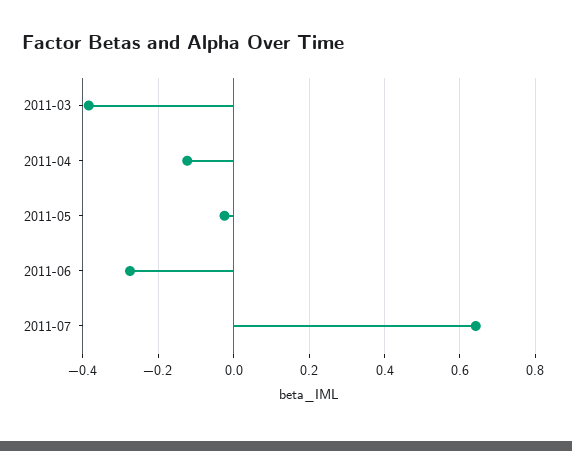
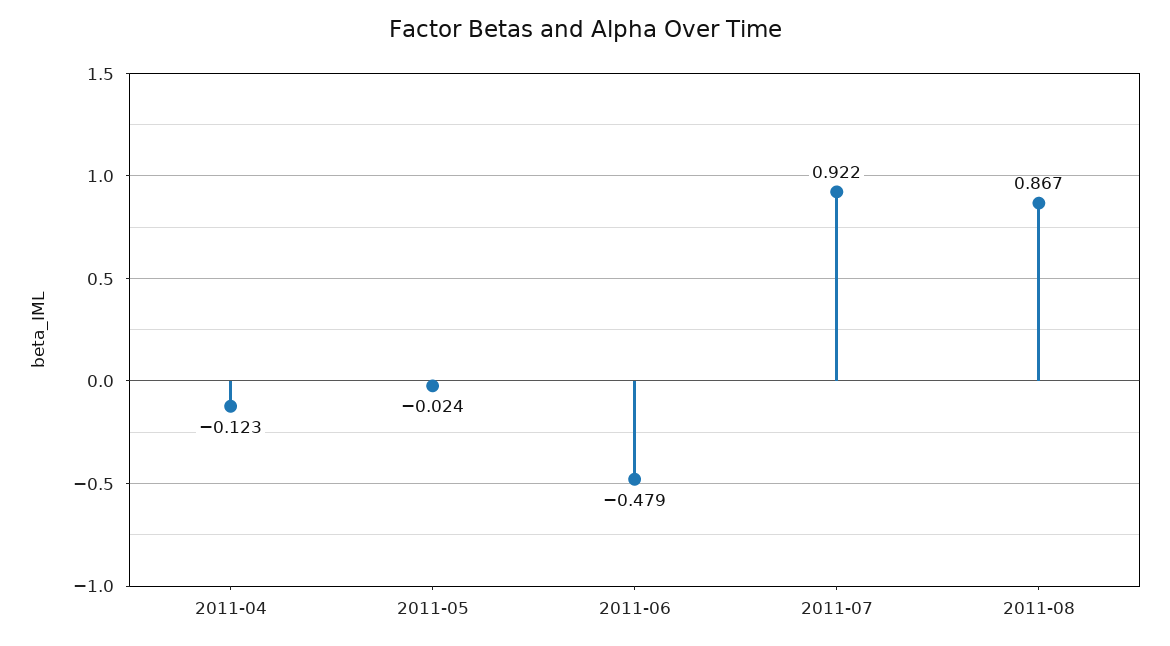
2011-03: -0.38 -> none
2011-06: -0.28 -> -0.479
2011-07: 0.64 -> 0.922
2011-08: none -> 0.867

